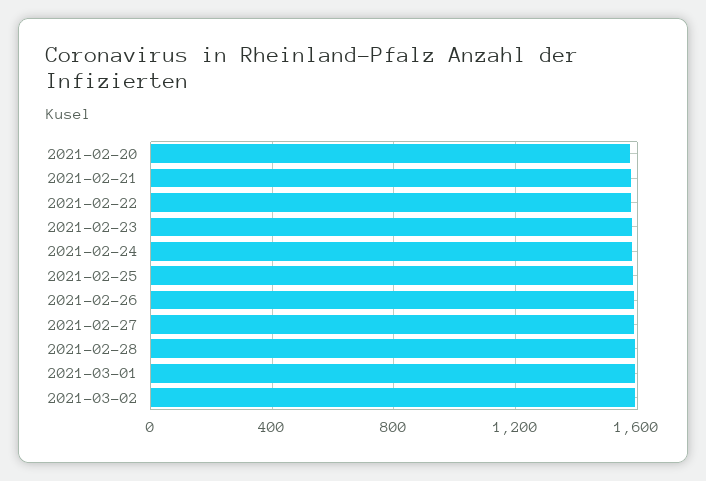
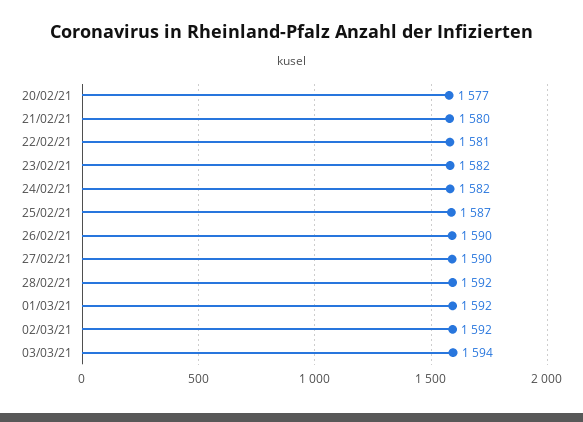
03/03/21: none -> 1594

